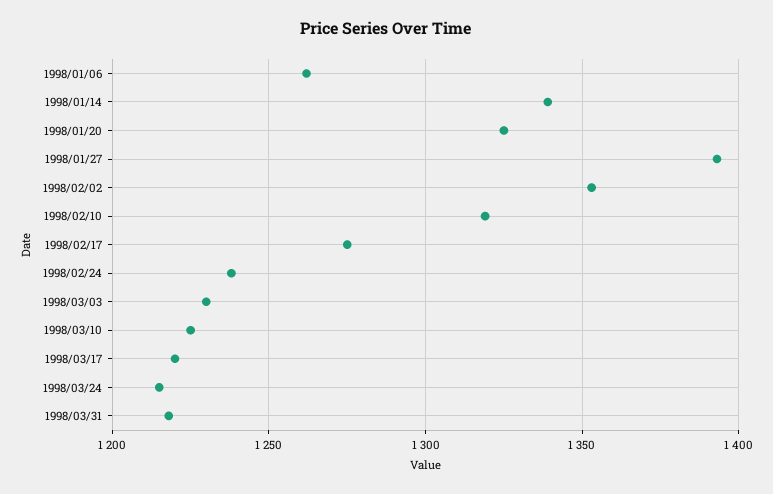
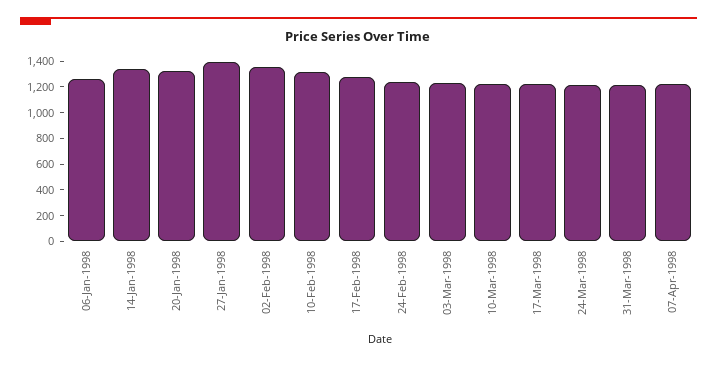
07-Apr-1998: none -> 1200

